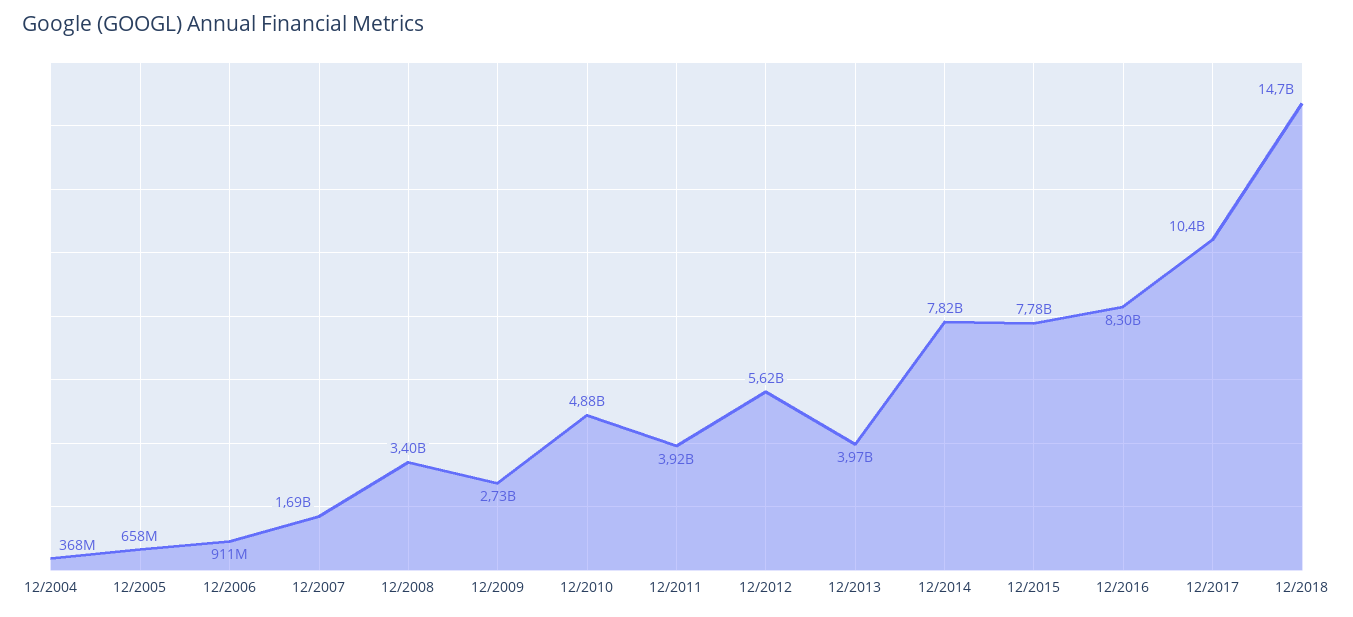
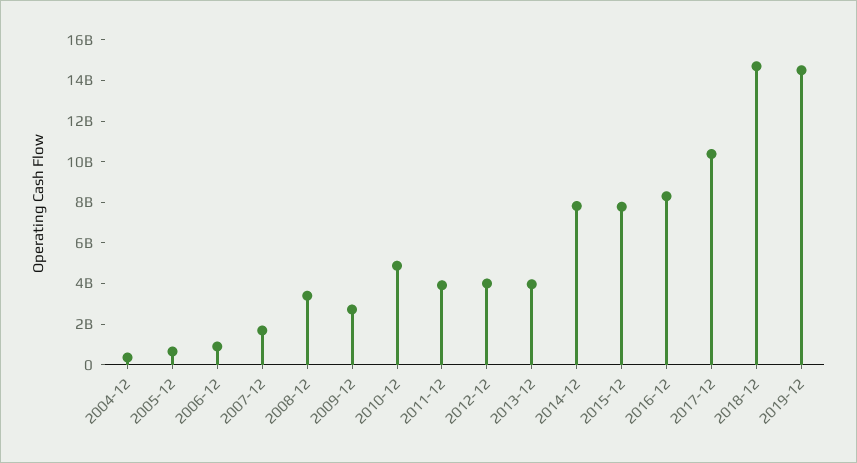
12/2012: 5620000000 -> 4000000000
2019-12: none -> 14500000000

